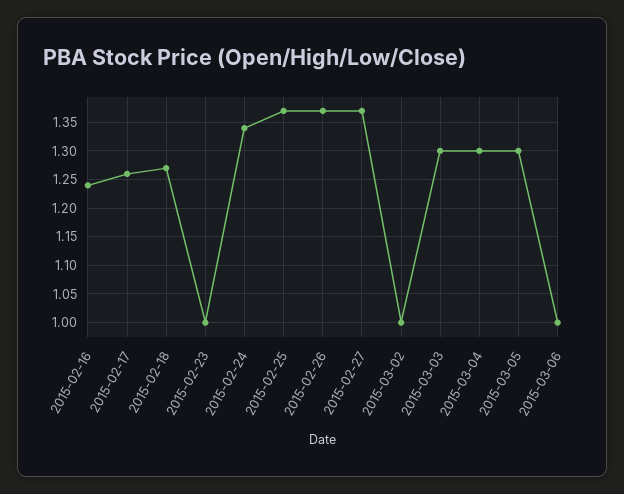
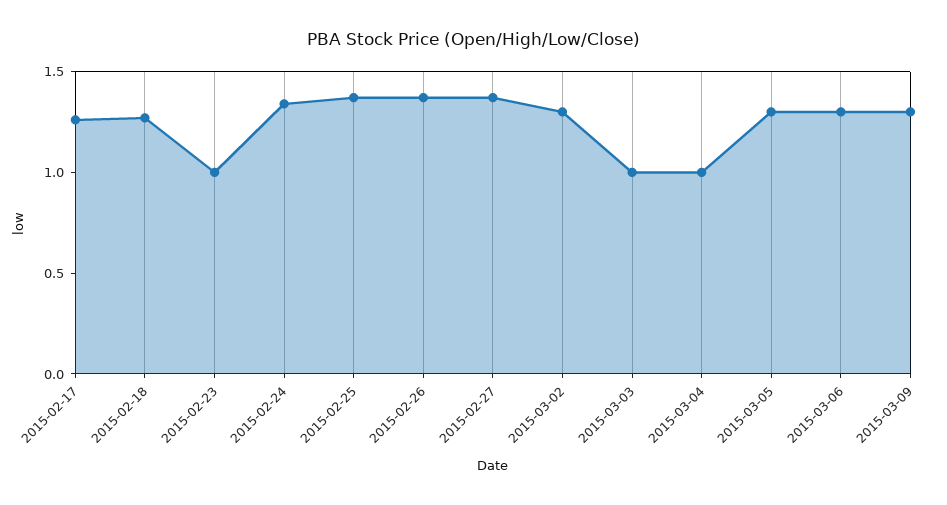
2015-02-16: 1.25 -> none
2015-03-02: 1 -> 1.3
2015-03-03: 1.3 -> 1
2015-03-04: 1.3 -> 1
2015-03-06: 1 -> 1.3
2015-03-09: none -> 1.3

